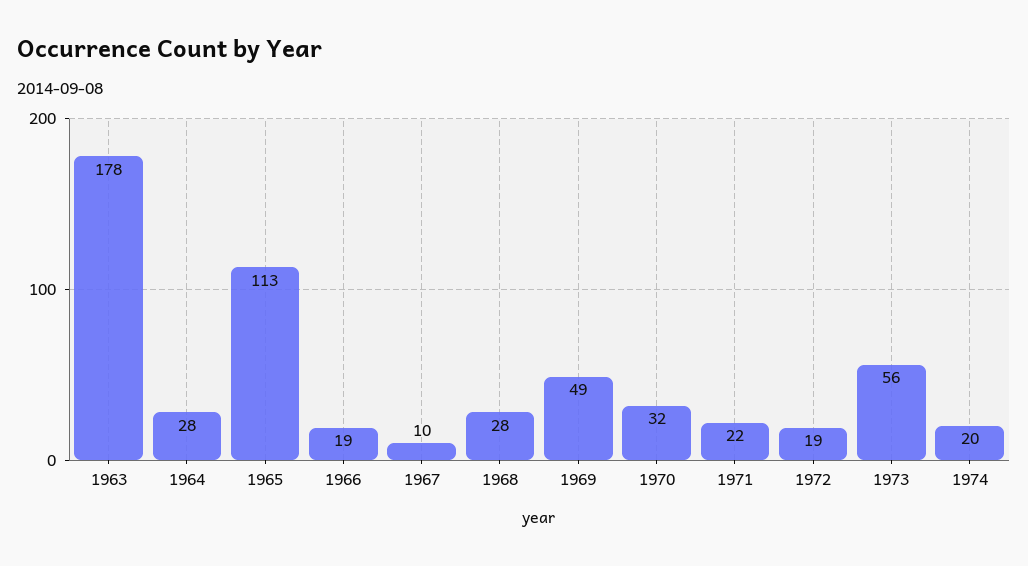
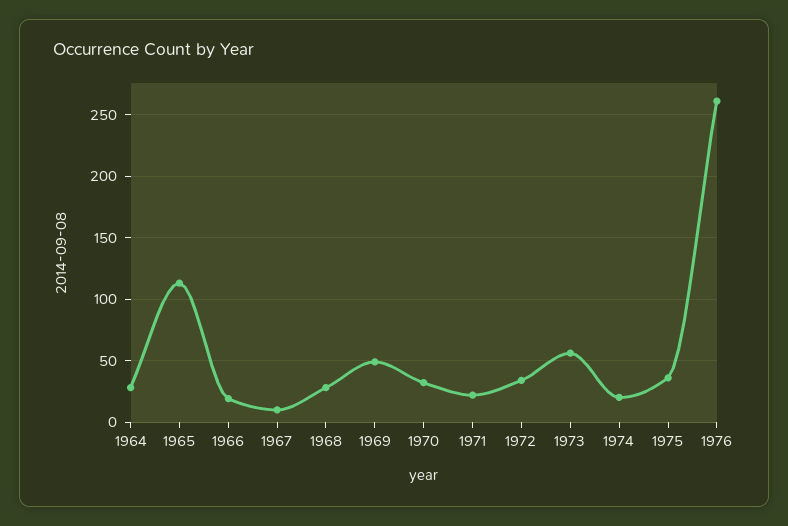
1963: 178 -> none
1972: 19 -> 35
1975: none -> 35
1976: none -> 260

